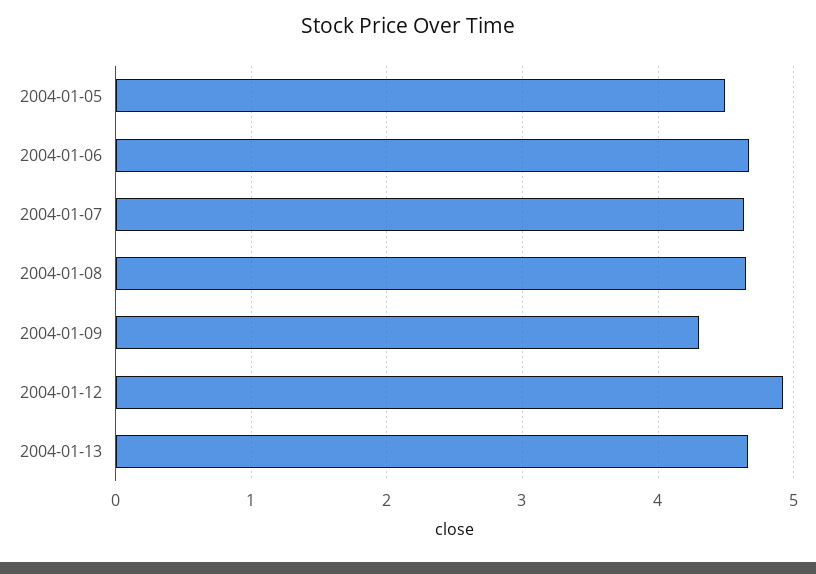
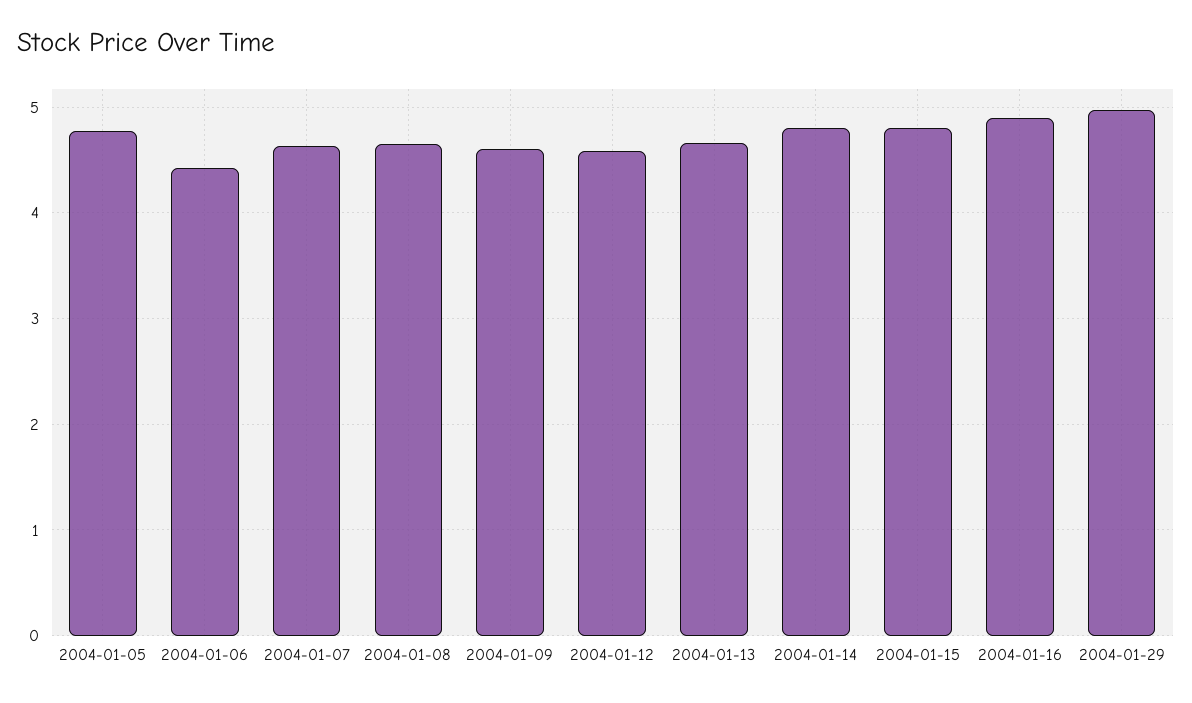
2004-01-05: 4.5 -> 4.8
2004-01-06: 4.7 -> 4.4
2004-01-09: 4.3 -> 4.6
2004-01-12: 4.9 -> 4.6
2004-01-14: none -> 4.8
2004-01-15: none -> 4.8
2004-01-16: none -> 4.9
2004-01-29: none -> 5

